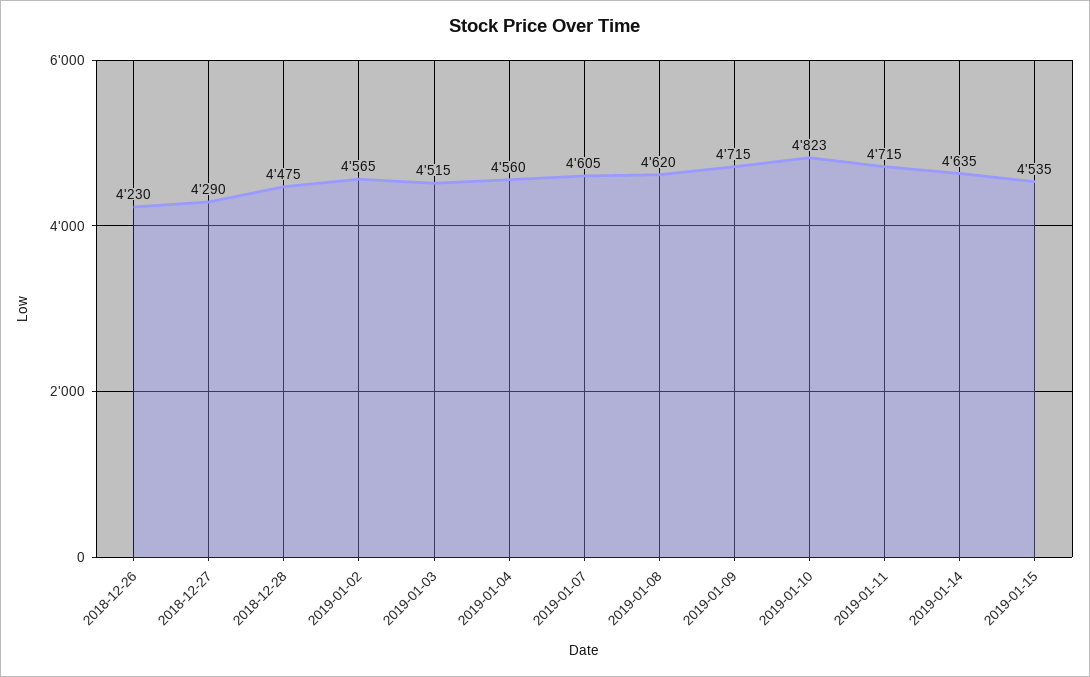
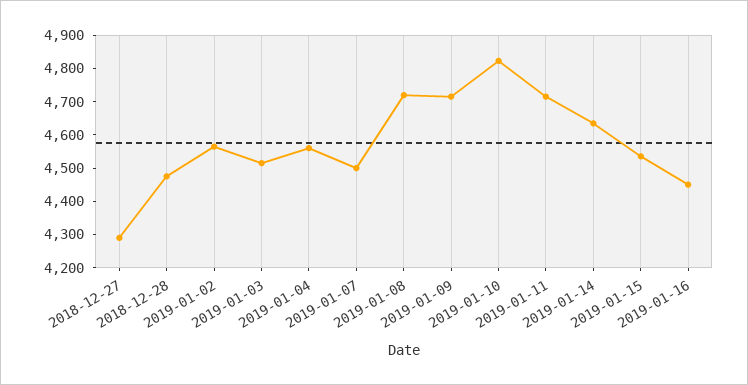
2018-12-26: 4230 -> none
2019-01-07: 4605 -> 4500
2019-01-08: 4620 -> 4725
2019-01-16: none -> 4450

